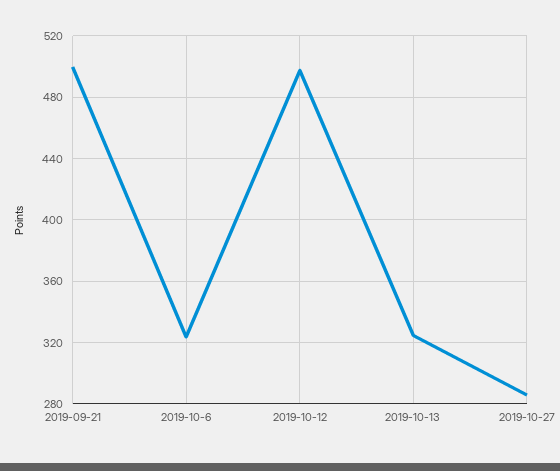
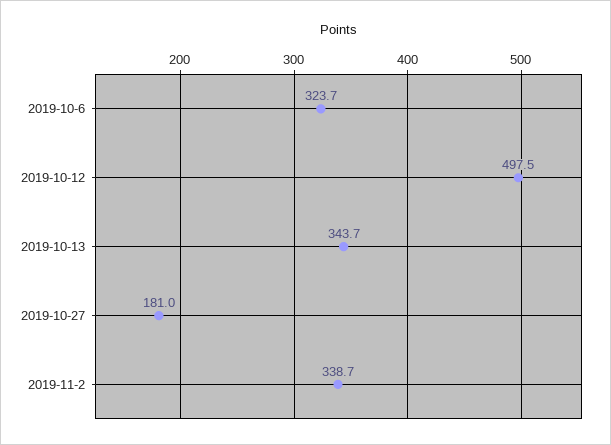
2019-09-21: 500 -> none
2019-10-13: 325 -> 343.7
2019-10-27: 285 -> 181
2019-11-2: none -> 338.7

